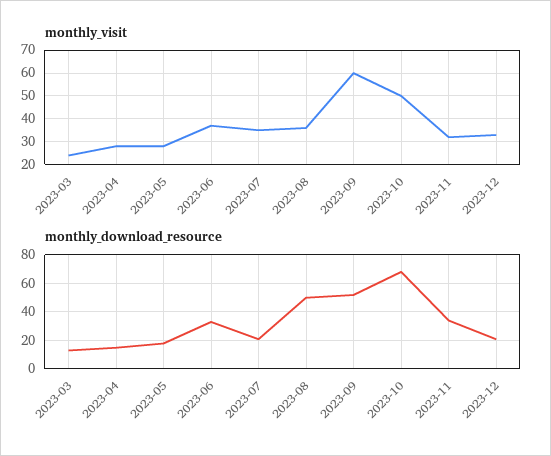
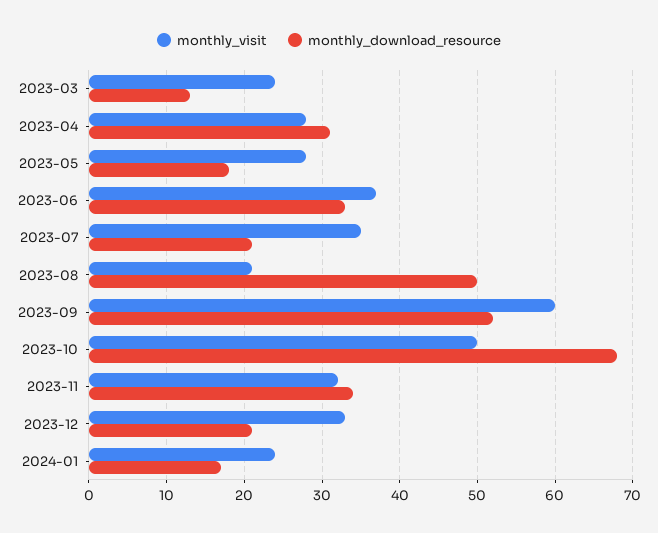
monthly_visit, 2023-08: 35 -> 21
monthly_download_resource, 2023-04: 15 -> 31
monthly_visit, 2024-01: none -> 24
monthly_download_resource, 2024-01: none -> 17

